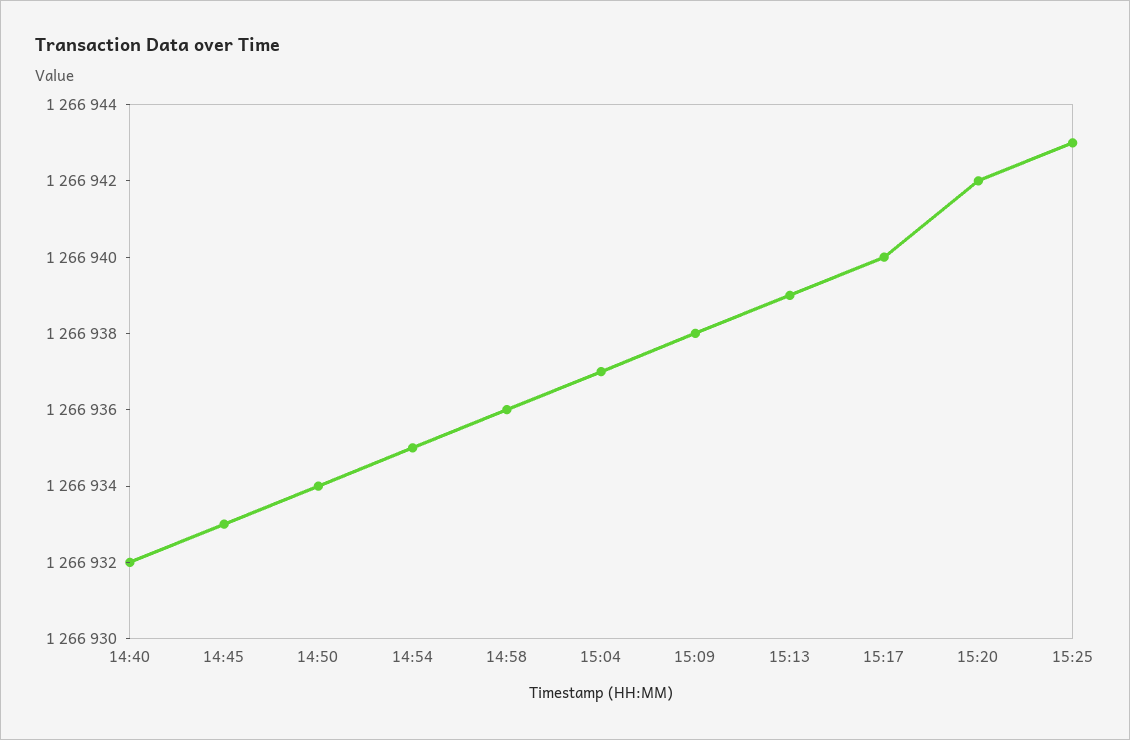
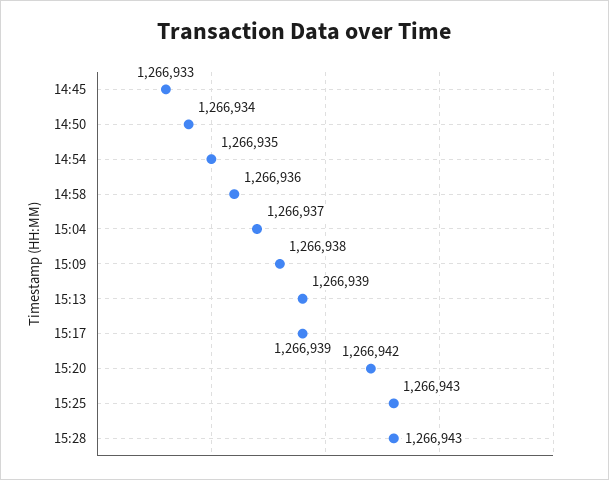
14:40: 1266932 -> none
15:17: 1266940 -> 1266939
15:28: none -> 1266943

